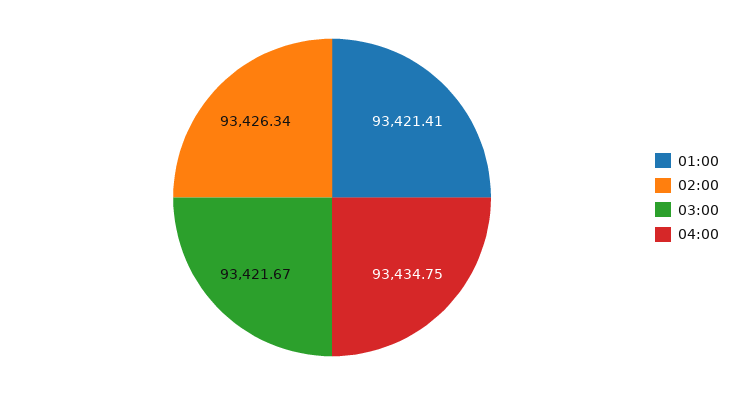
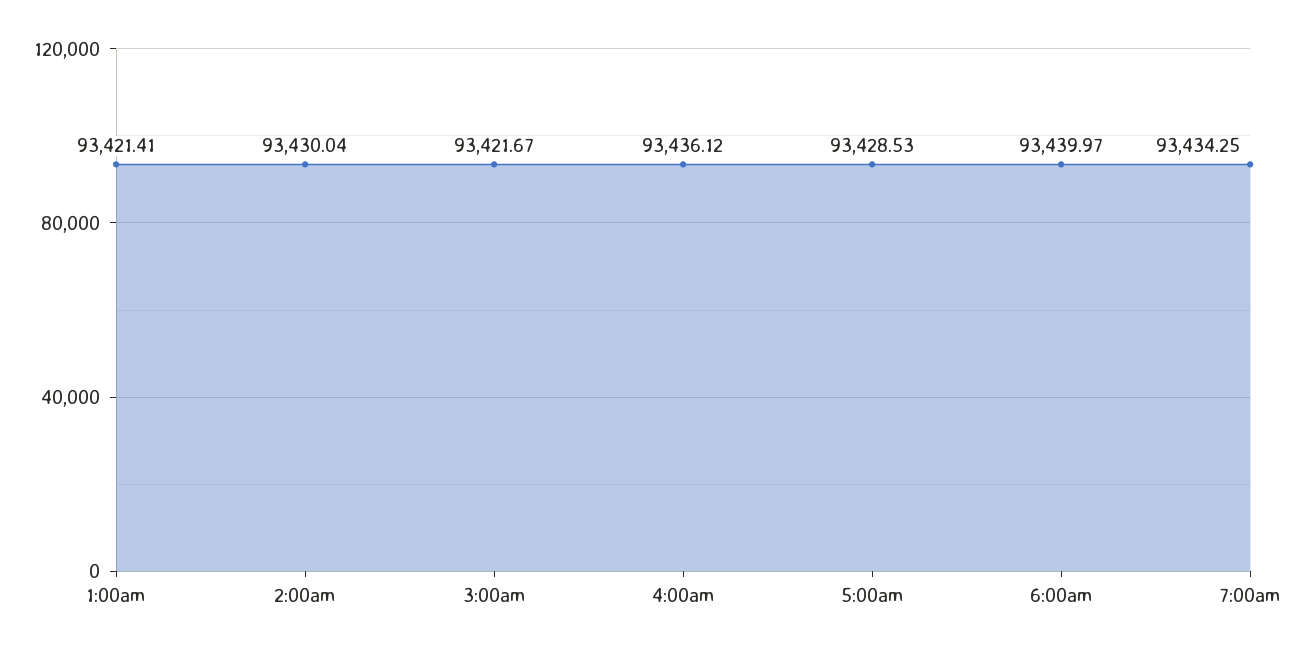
02:00: 93426.34 -> 93430.04
04:00: 93434.75 -> 93436.12
5:00am: none -> 93428.53
6:00am: none -> 93439.97
7:00am: none -> 93434.25

